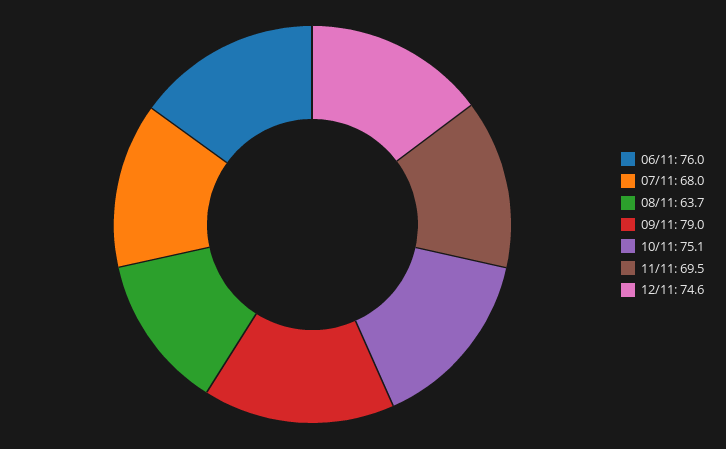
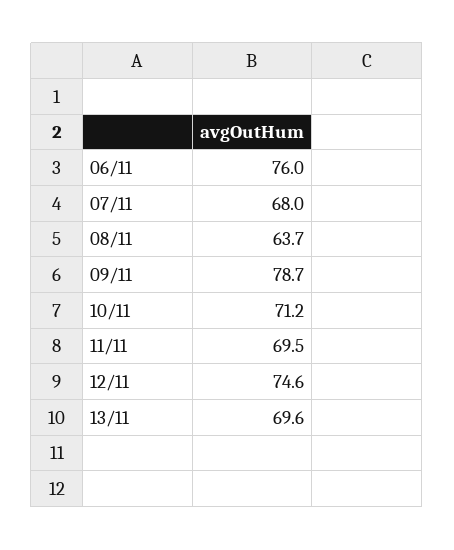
09/11: 79 -> 78.7
10/11: 75.1 -> 71.2
13/11: none -> 69.6

